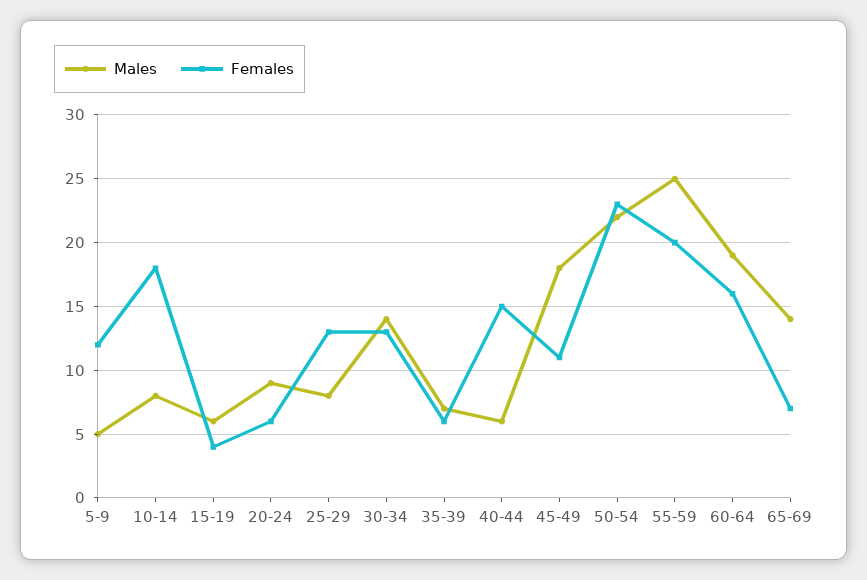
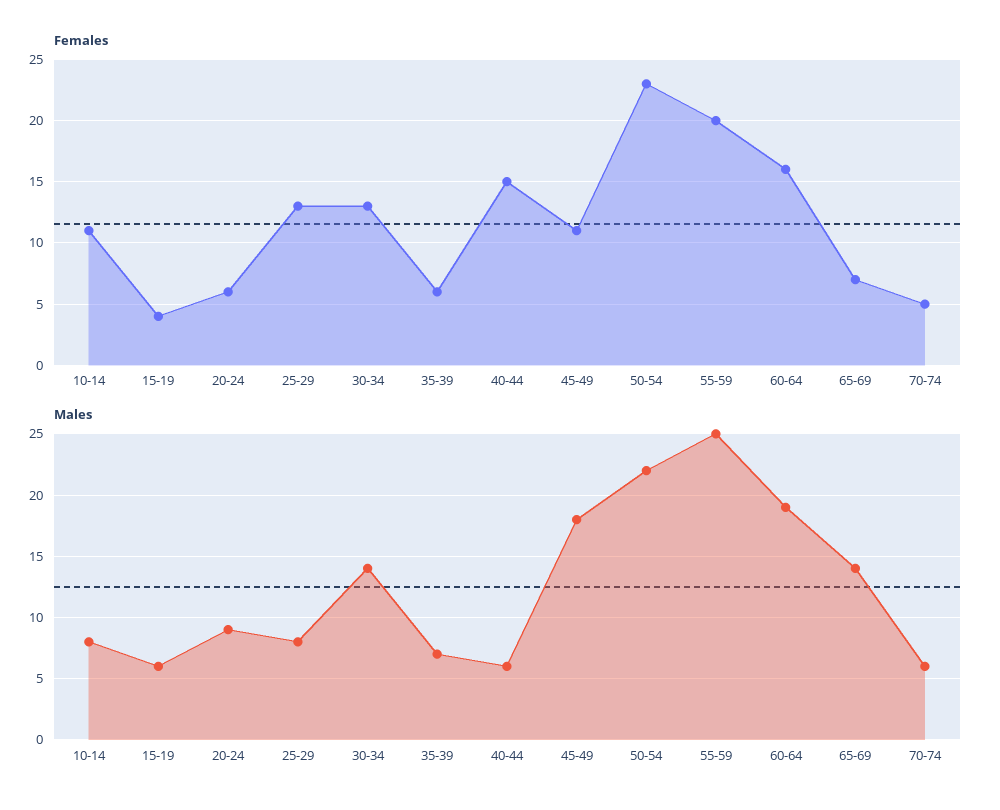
Males, 5-9: 5 -> none
Females, 5-9: 12 -> none
Females, 10-14: 18 -> 11
Females, 70-74: none -> 5
Males, 70-74: none -> 6

